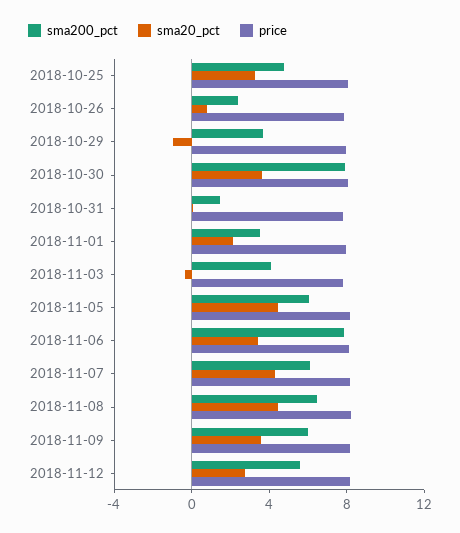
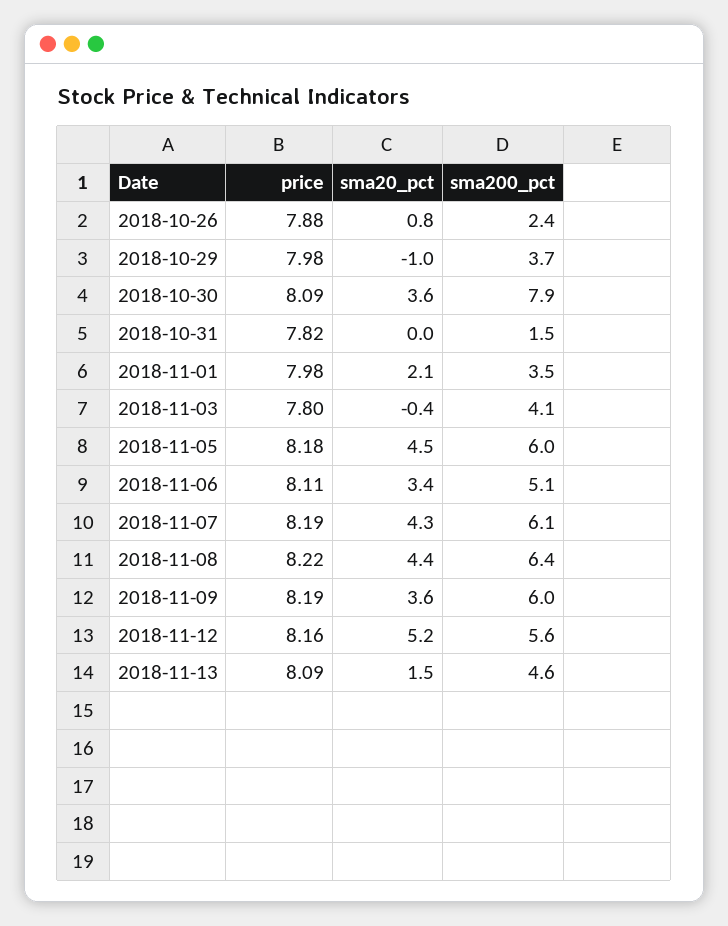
sma200_pct, 2018-10-25: 5 -> none
sma20_pct, 2018-10-25: 3 -> none
price, 2018-10-25: 8 -> none
sma200_pct, 2018-11-06: 8 -> 5.1
sma20_pct, 2018-11-12: 3 -> 5.2
price, 2018-11-13: none -> 8.09
sma20_pct, 2018-11-13: none -> 1.5
sma200_pct, 2018-11-13: none -> 4.6

